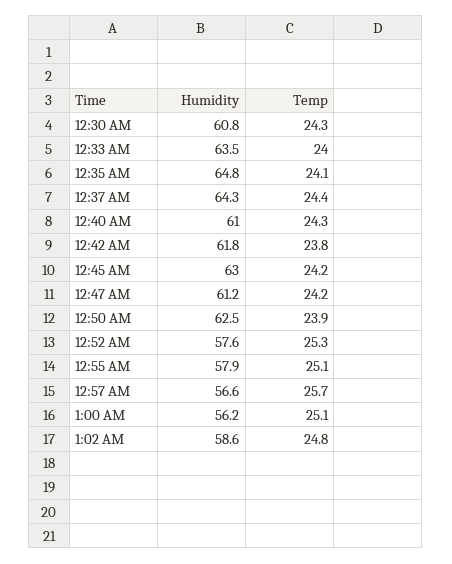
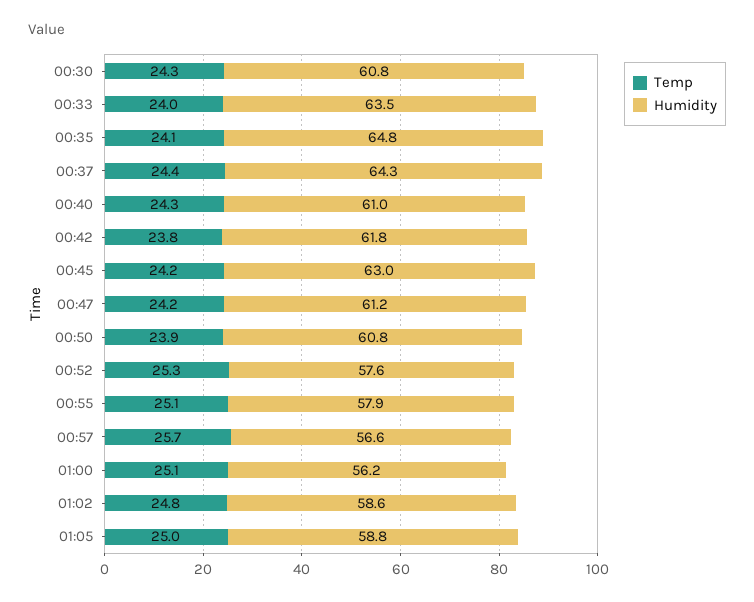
Humidity, 12:50 AM: 62.5 -> 60.8
Temp, 01:05: none -> 25
Humidity, 01:05: none -> 58.8

